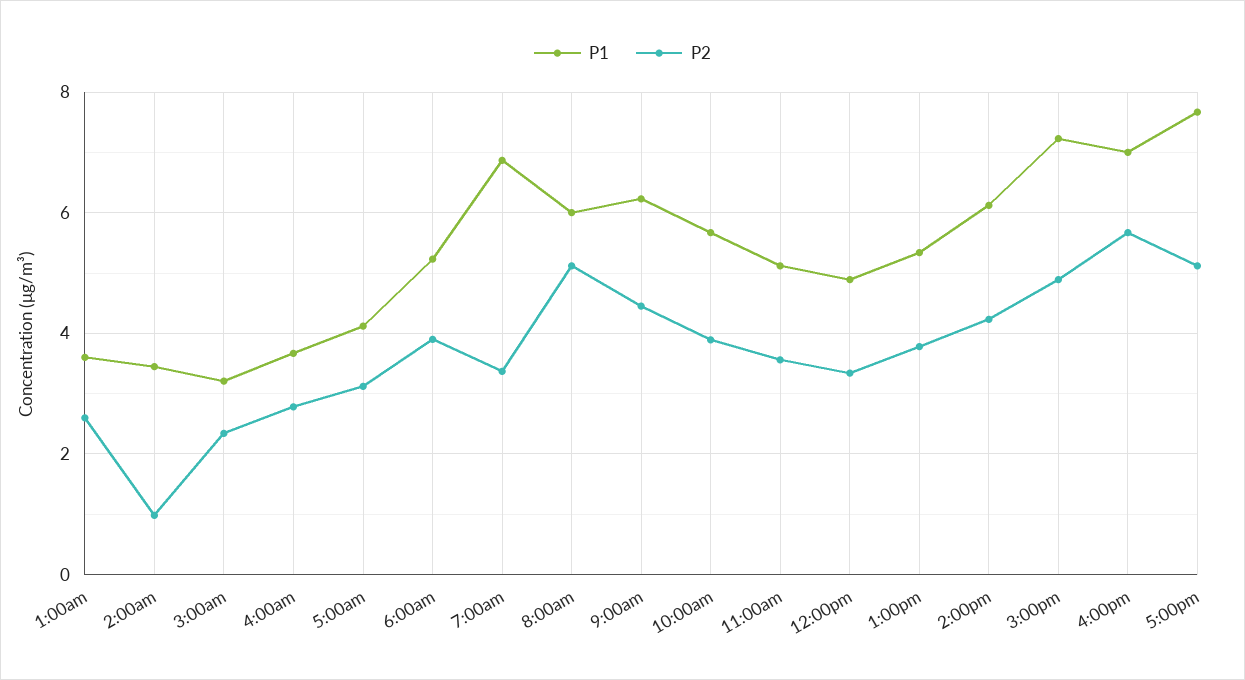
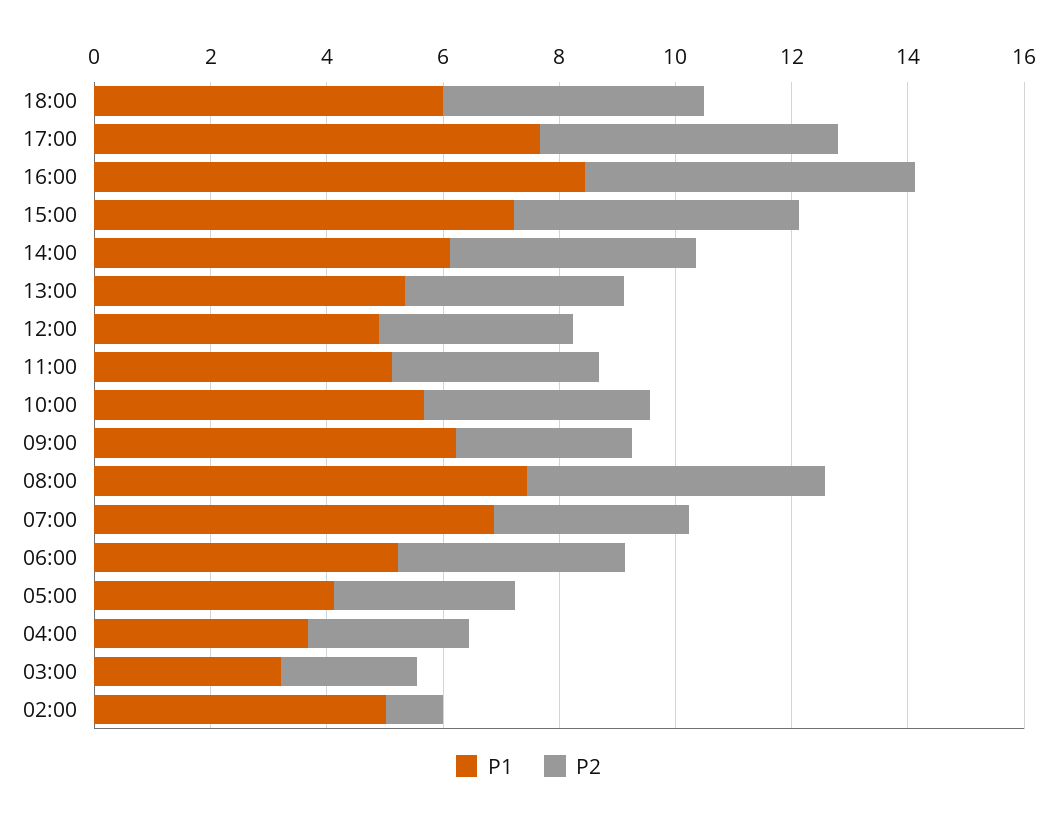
P1, 1:00am: 3.6 -> none
P2, 1:00am: 2.6 -> none
P1, 2:00am: 3.4 -> 5
P1, 8:00am: 6 -> 7.5
P2, 9:00am: 4.4 -> 3
P1, 4:00pm: 7 -> 8.5
P1, 18:00: none -> 6
P2, 18:00: none -> 4.5

